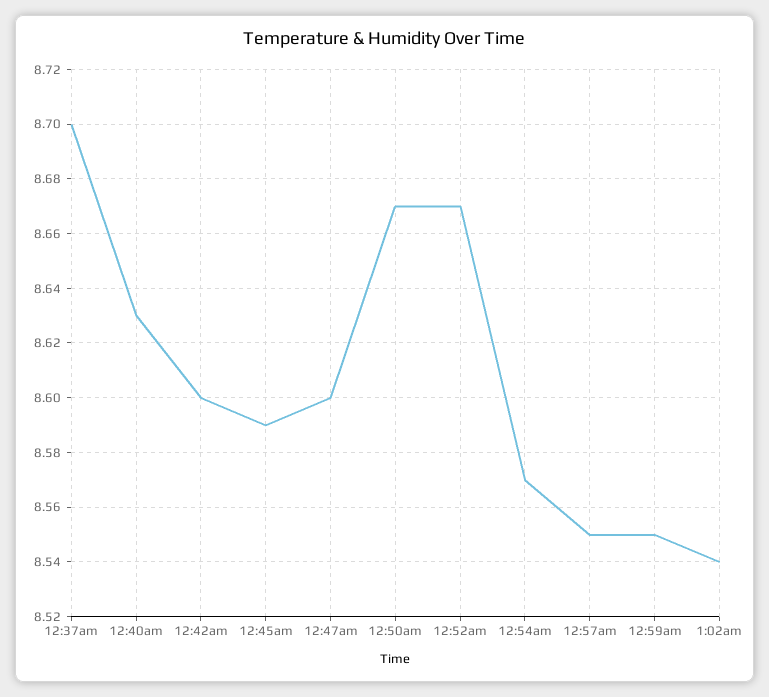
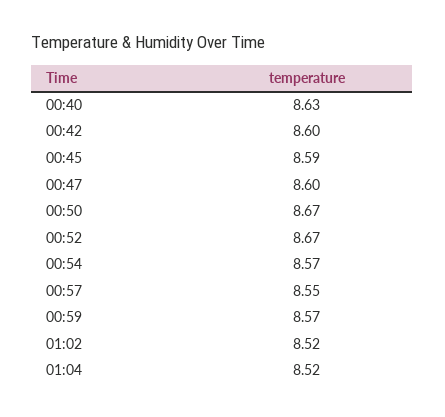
12:37am: 8.7 -> none
12:59am: 8.55 -> 8.57
1:02am: 8.54 -> 8.52
01:04: none -> 8.52

